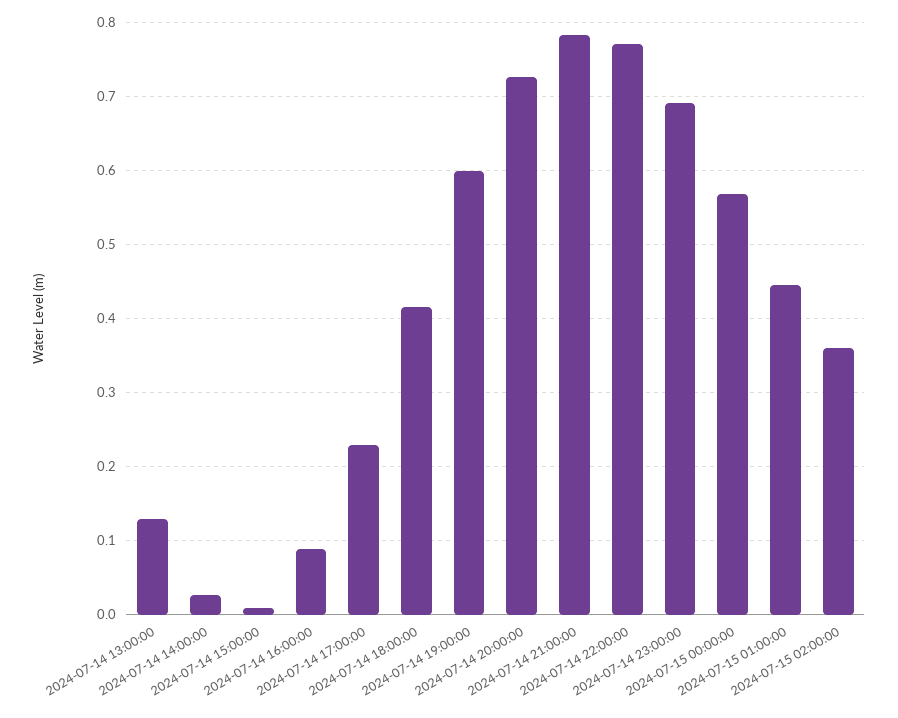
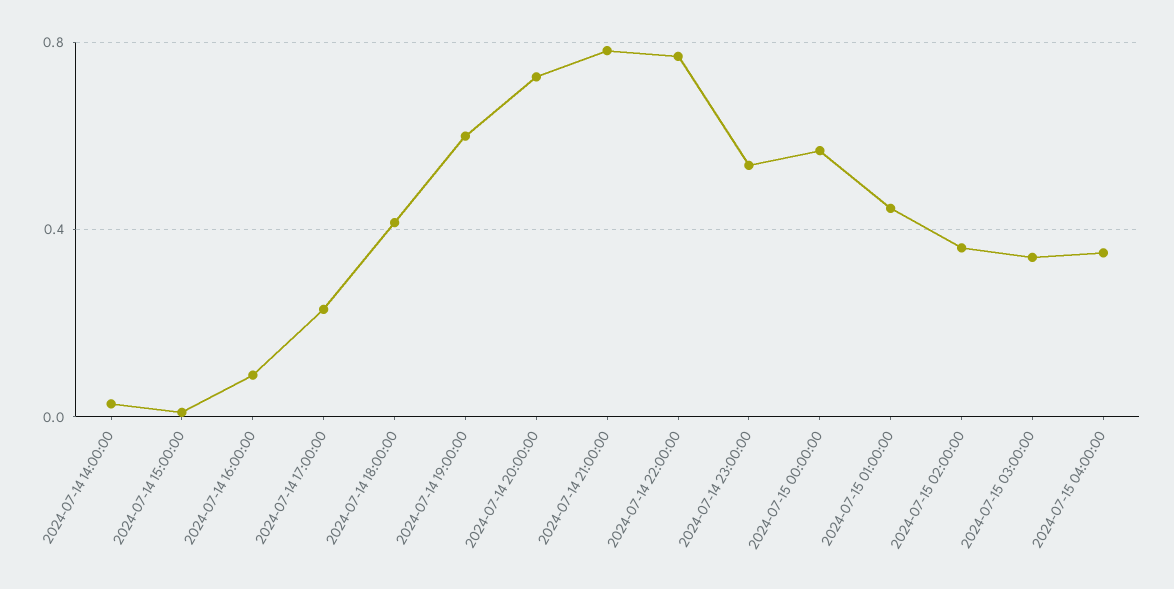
2024-07-14 13:00:00: 0.13 -> none
2024-07-14 23:00:00: 0.69 -> 0.55
2024-07-15 03:00:00: none -> 0.35
2024-07-15 04:00:00: none -> 0.35

